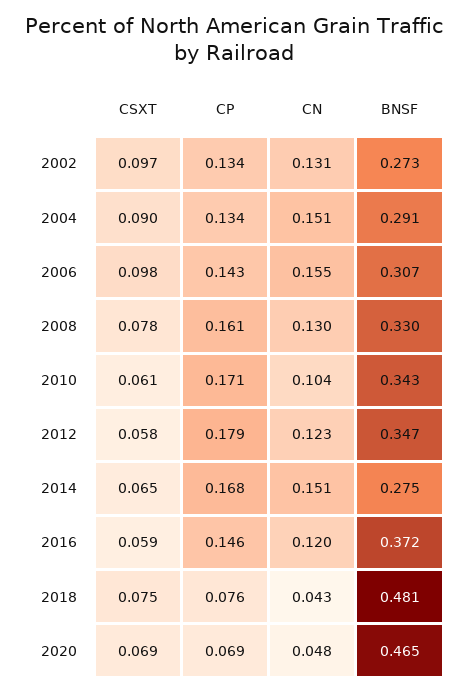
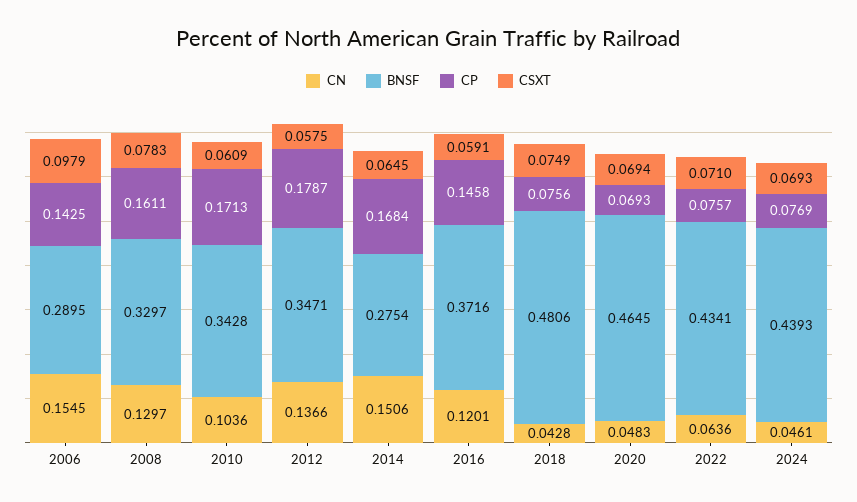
CSXT, 2002: 0.097 -> none
CP, 2002: 0.134 -> none
CN, 2002: 0.131 -> none
BNSF, 2002: 0.273 -> none
CSXT, 2004: 0.09 -> none
CP, 2004: 0.134 -> none
CN, 2004: 0.151 -> none
BNSF, 2004: 0.291 -> none
BNSF, 2006: 0.307 -> 0.2895
CN, 2012: 0.123 -> 0.1366
CN, 2022: none -> 0.0636
BNSF, 2022: none -> 0.4341
CP, 2022: none -> 0.0757
CSXT, 2022: none -> 0.071
CN, 2024: none -> 0.0461
BNSF, 2024: none -> 0.4393
CP, 2024: none -> 0.0769
CSXT, 2024: none -> 0.0693

